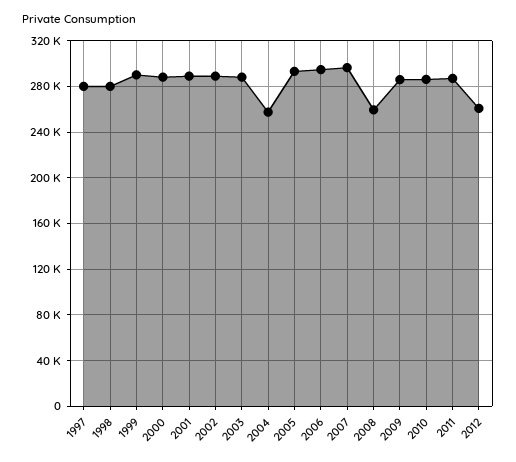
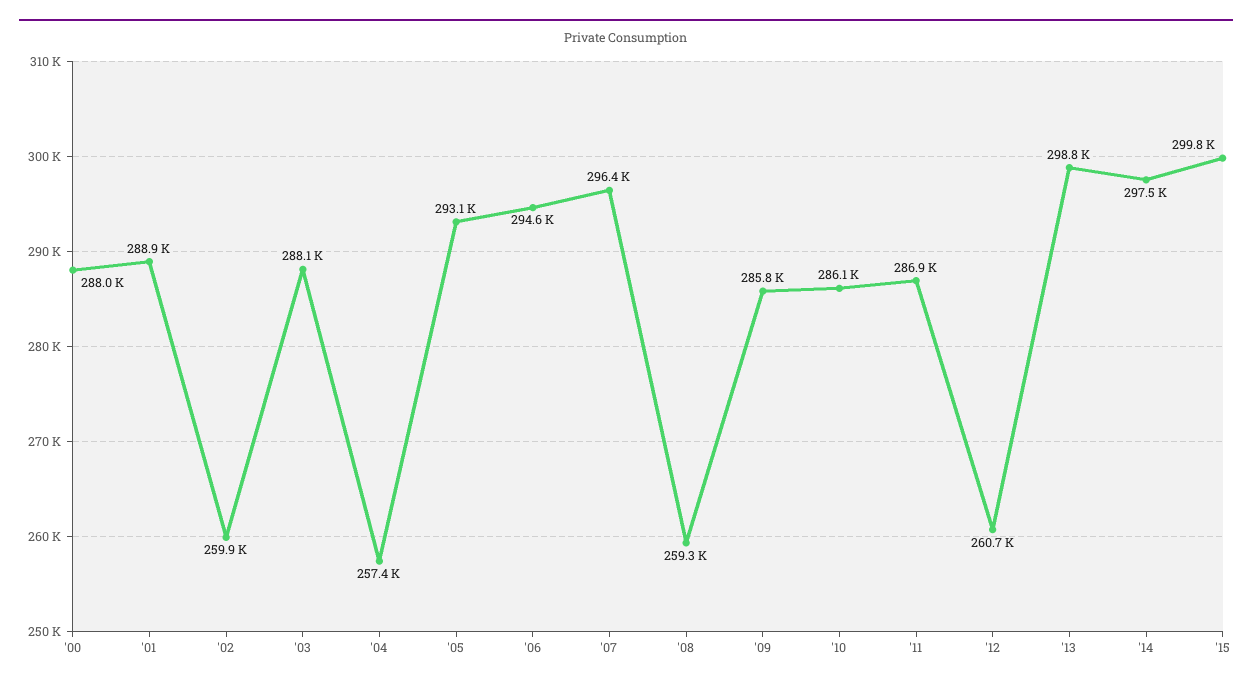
1997: 280000 -> none
1998: 280000 -> none
1999: 290000 -> none
2002: 290000 -> 259900
'13: none -> 298800
'14: none -> 297500
'15: none -> 299800

